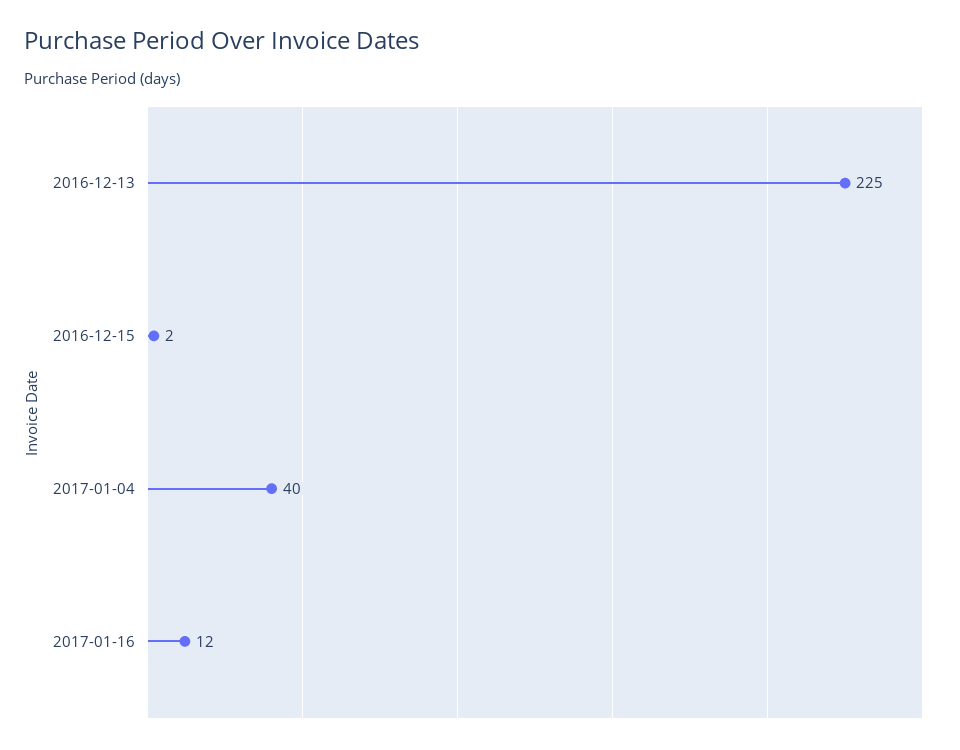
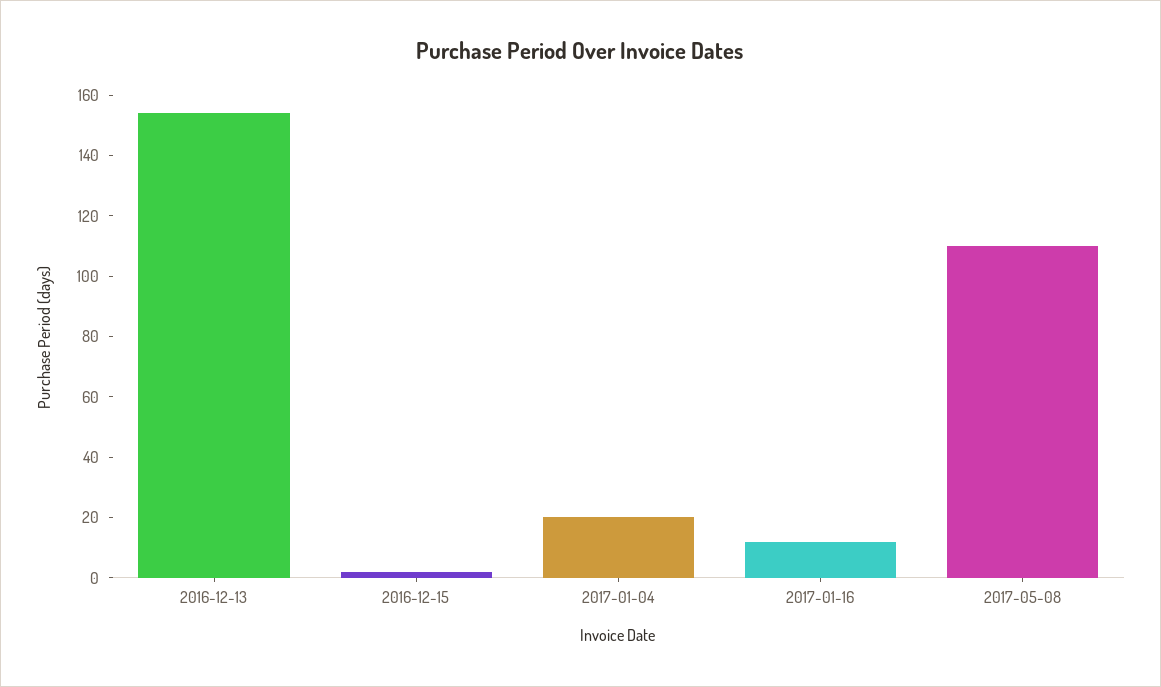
2016-12-13: 225 -> 155
2017-01-04: 40 -> 20
2017-05-08: none -> 110

